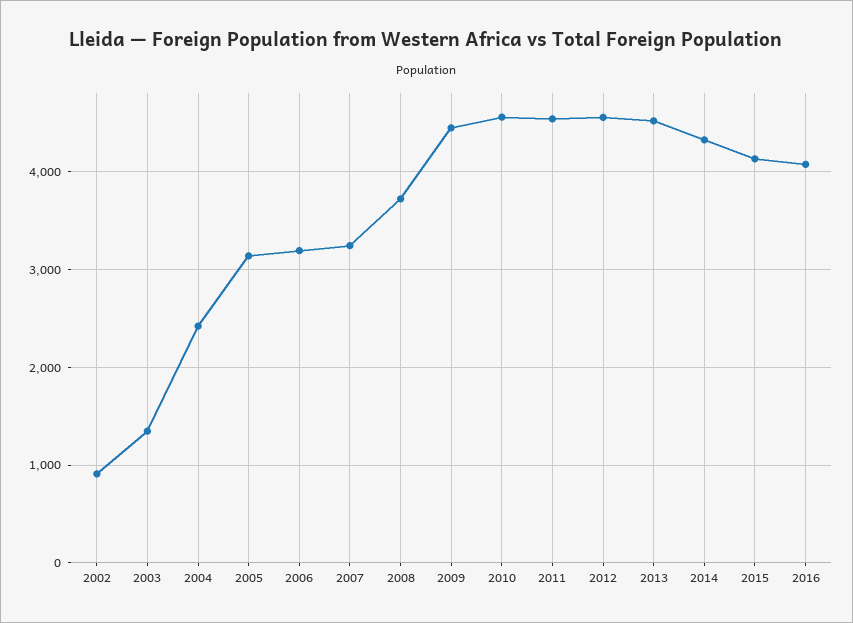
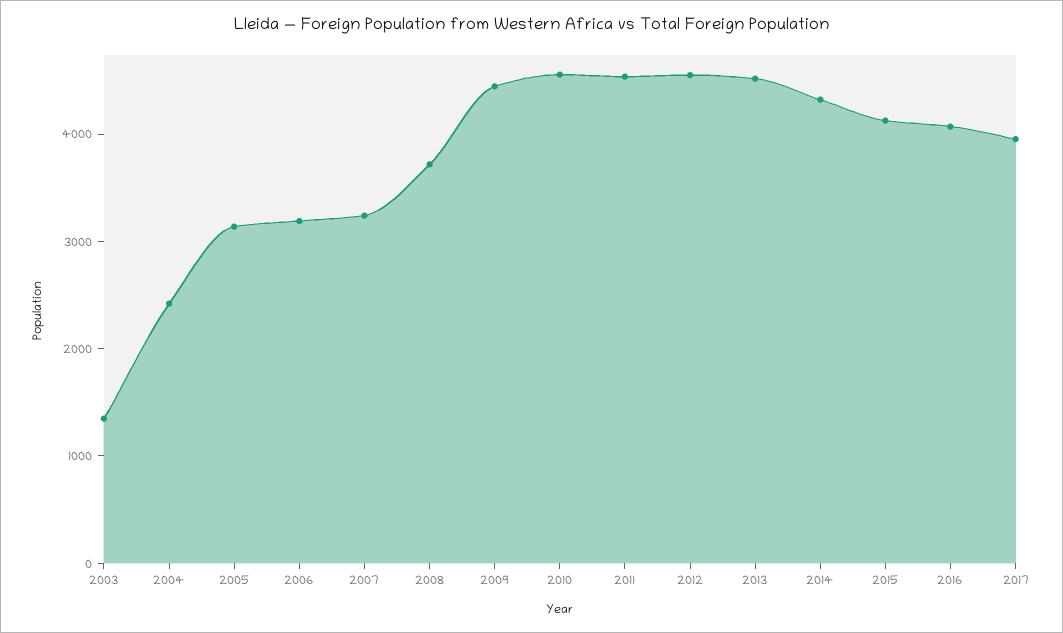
2002: 900 -> none
2017: none -> 4000

